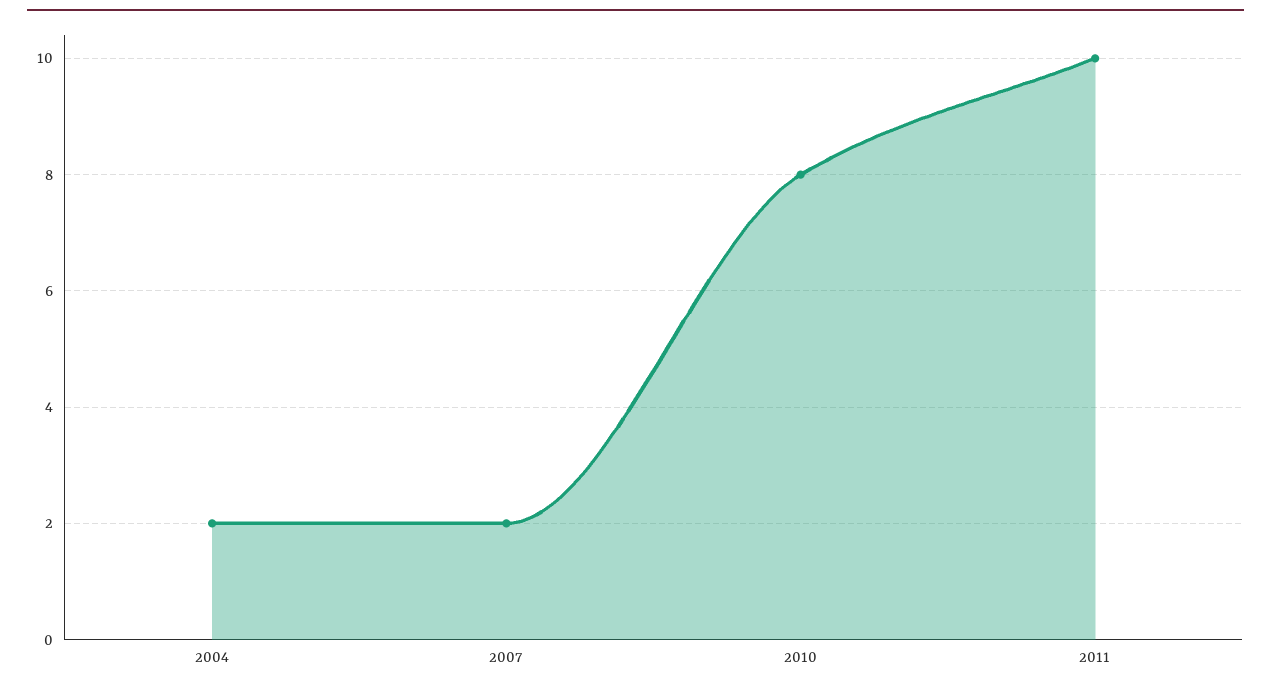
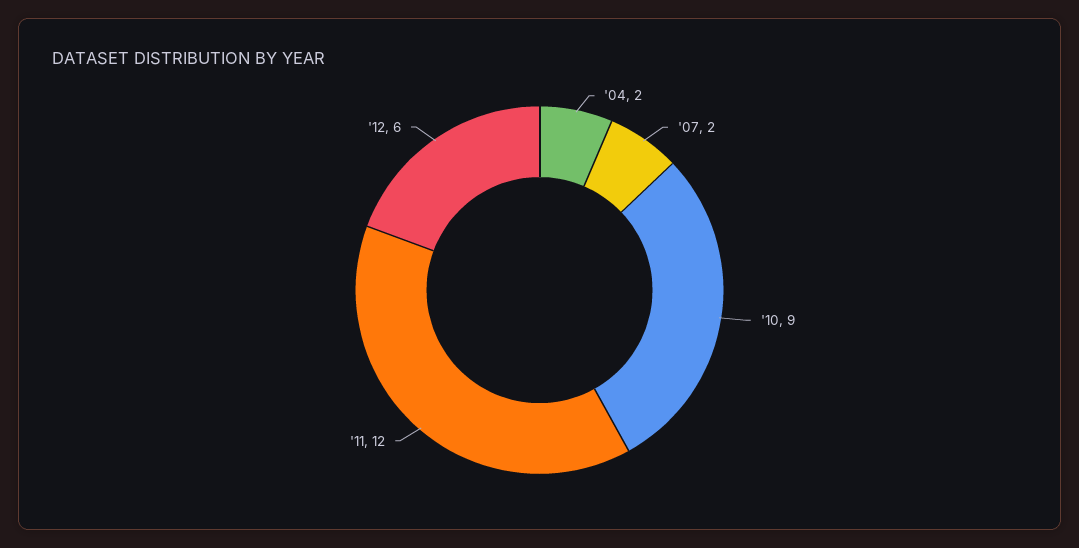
2010: 8 -> 9
2011: 10 -> 12
'12: none -> 6

